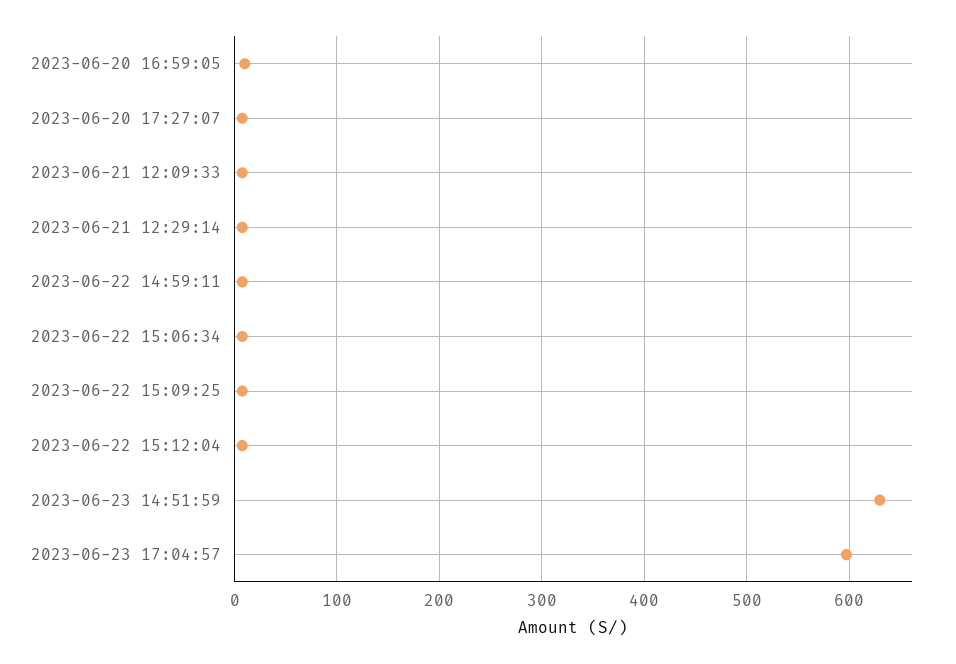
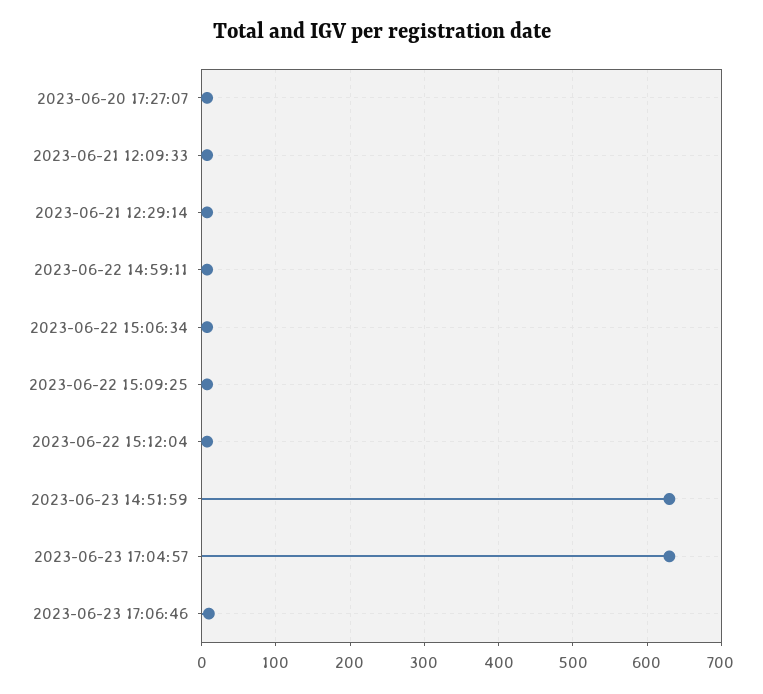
2023-06-20 16:59:05: 10 -> none
2023-06-23 17:04:57: 600 -> 630
2023-06-23 17:06:46: none -> 10

